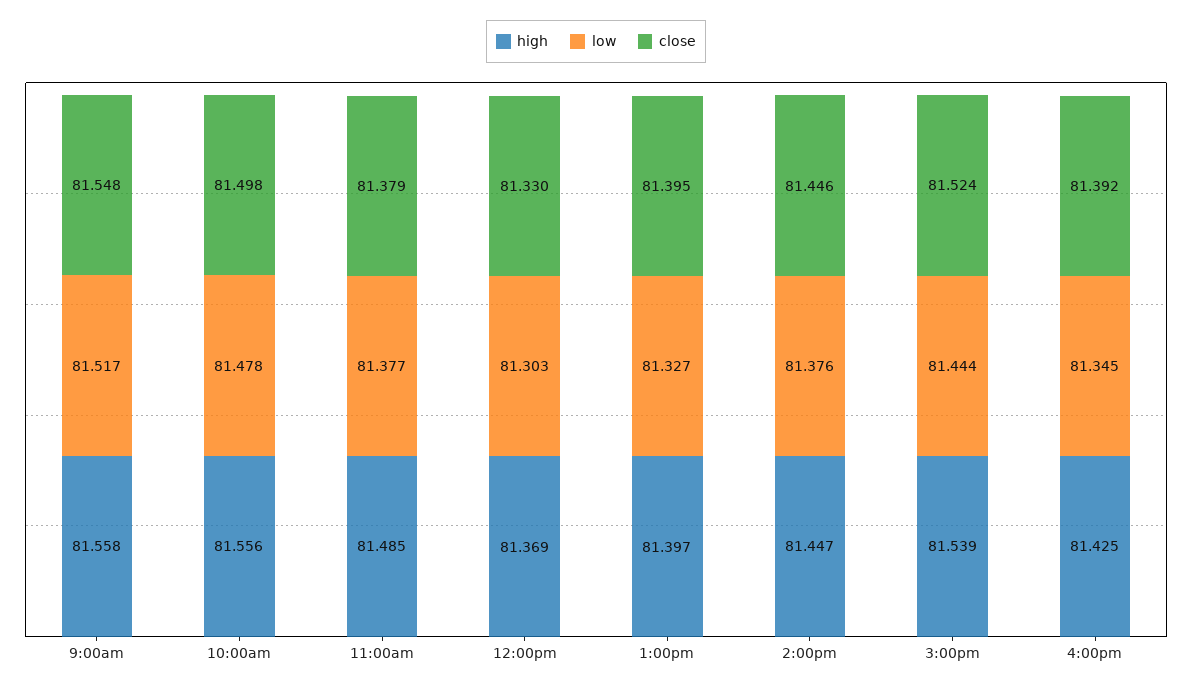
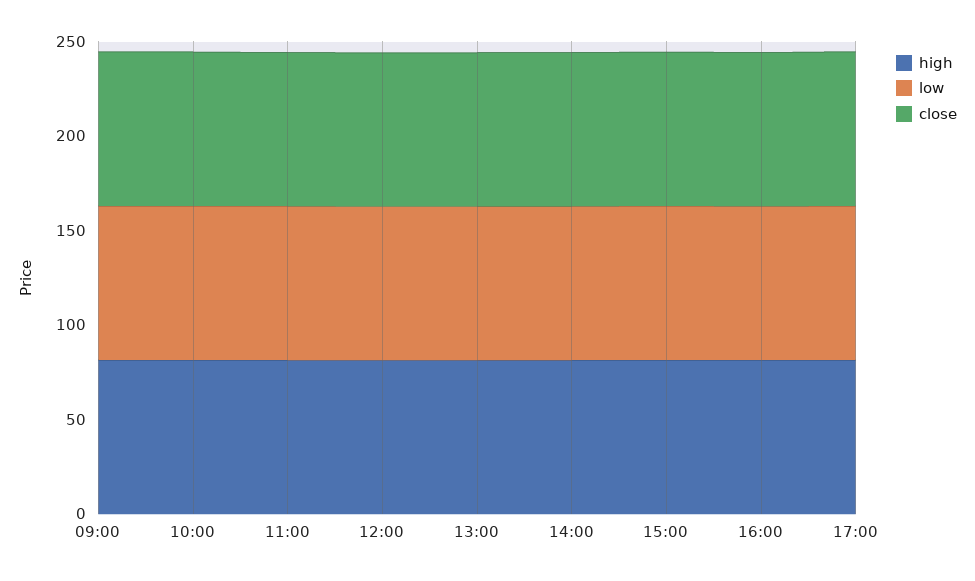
high, 17:00: none -> 80
low, 17:00: none -> 80
close, 17:00: none -> 80

